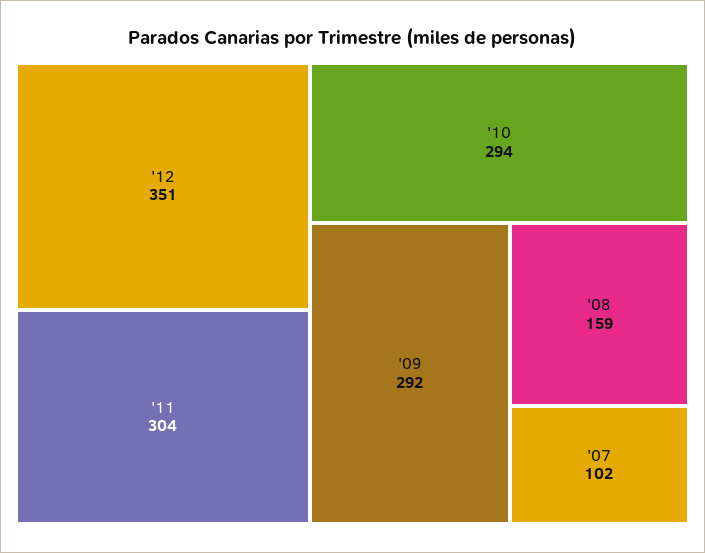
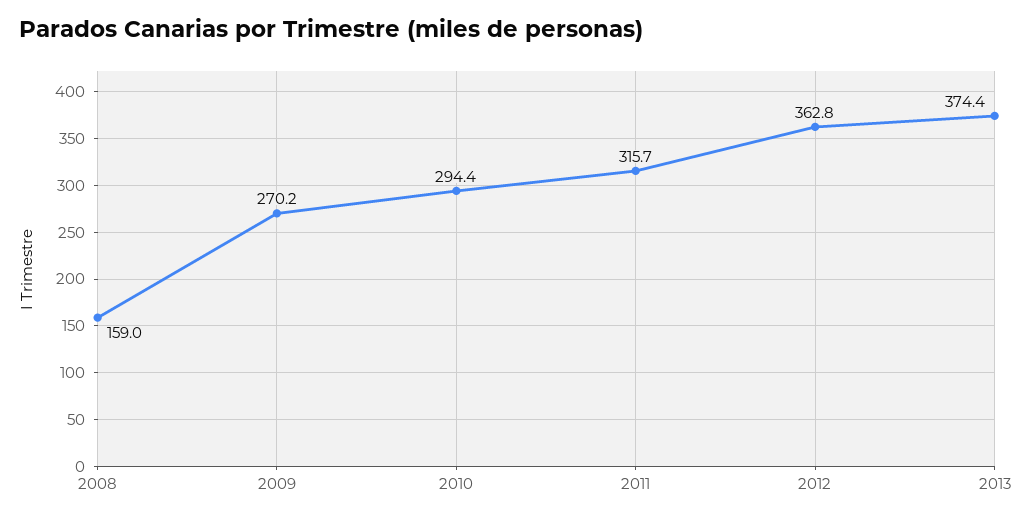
'12: 351 -> 362.8
'11: 304 -> 315.7
'09: 292 -> 270.2
'07: 102 -> none
2013: none -> 374.4

